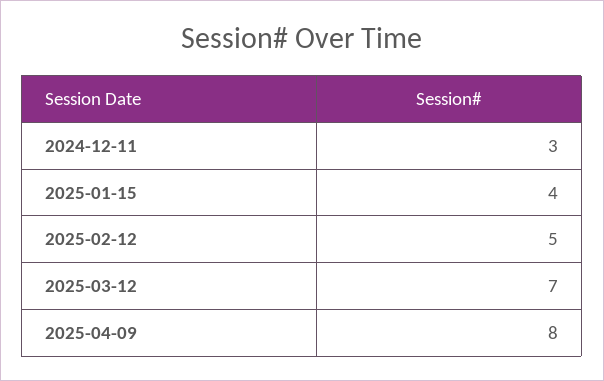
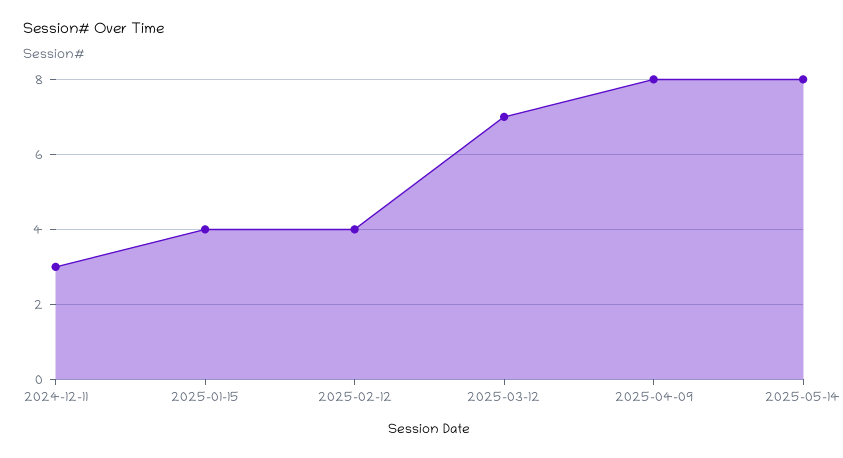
2025-02-12: 5 -> 4
2025-05-14: none -> 8

